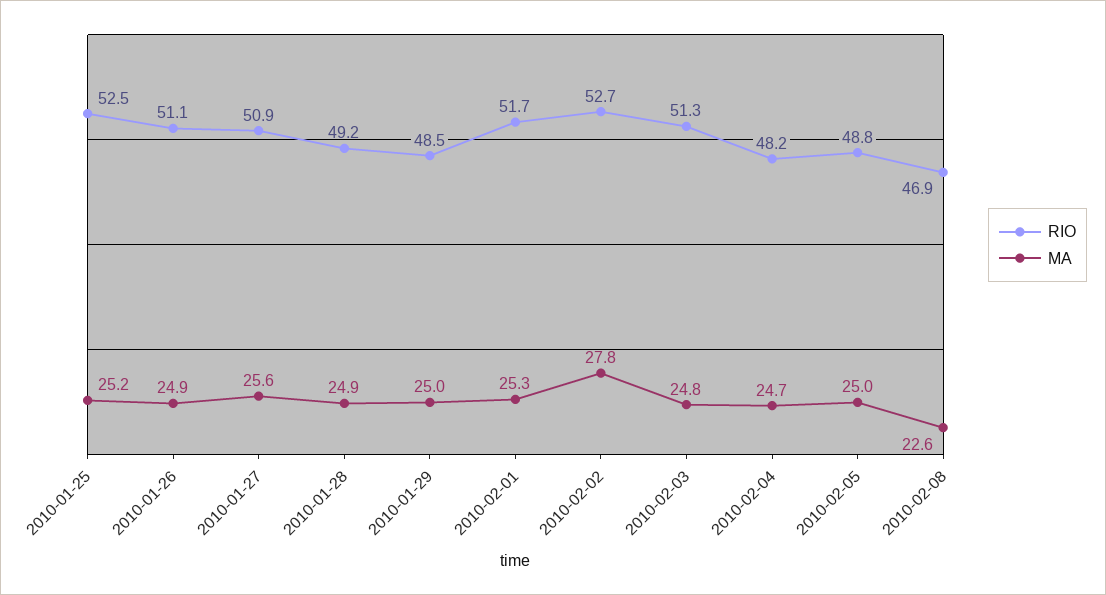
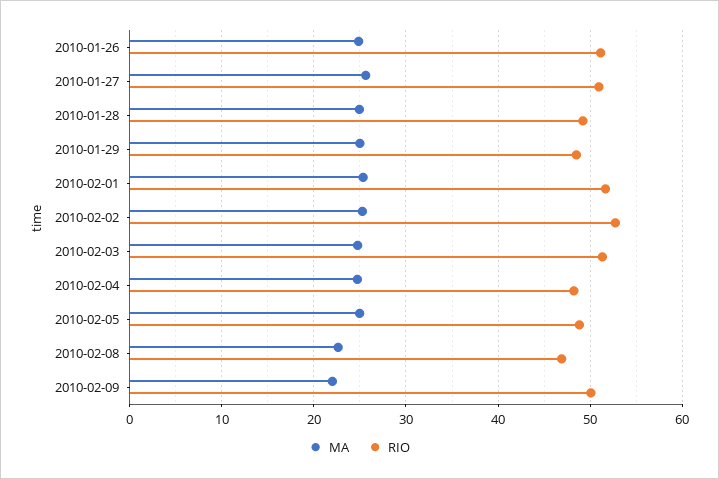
RIO, 2010-01-25: 52.5 -> none
MA, 2010-01-25: 25.2 -> none
MA, 2010-02-02: 27.8 -> 25
MA, 2010-02-09: none -> 22
RIO, 2010-02-09: none -> 50

